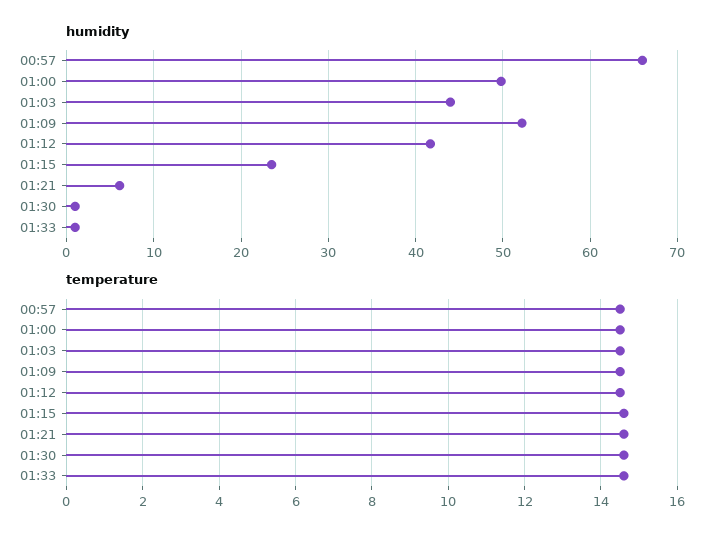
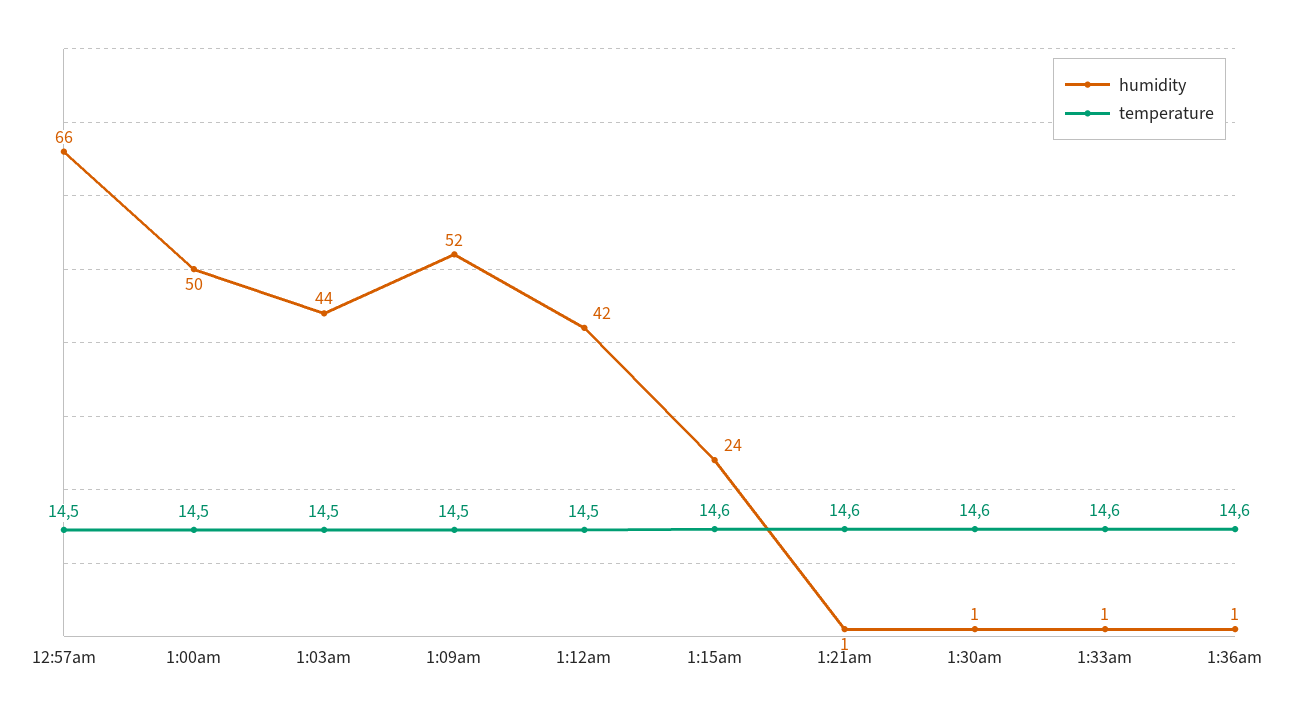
humidity, 01:21: 6 -> 1
humidity, 1:36am: none -> 1
temperature, 1:36am: none -> 14.6

